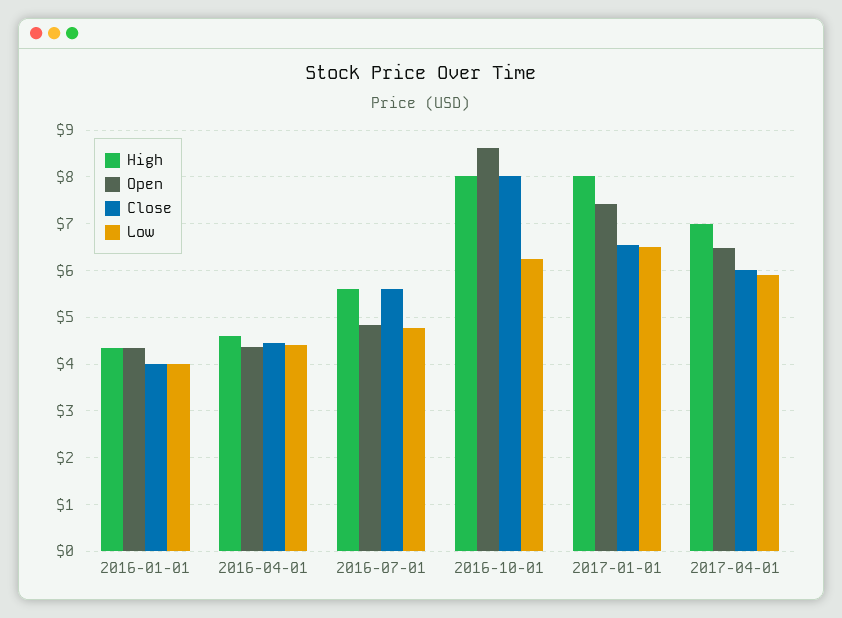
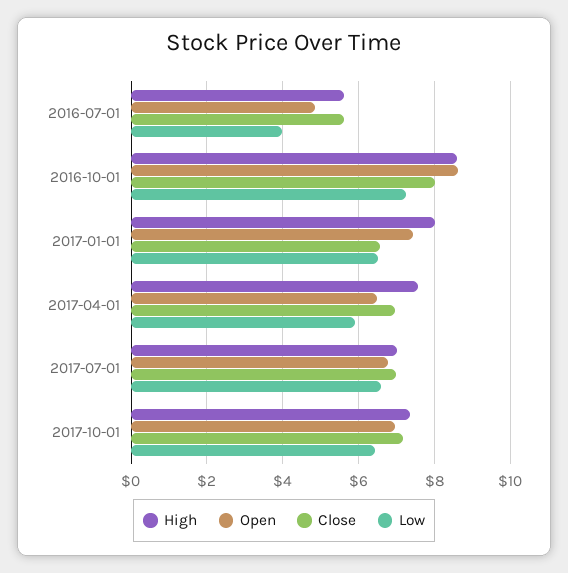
High, 2016-01-01: 4.4 -> none
Open, 2016-01-01: 4.4 -> none
Close, 2016-01-01: 4 -> none
Low, 2016-01-01: 4 -> none
High, 2016-04-01: 4.6 -> none
Open, 2016-04-01: 4.4 -> none
Close, 2016-04-01: 4.4 -> none
Low, 2016-04-01: 4.4 -> none
Low, 2016-07-01: 4.8 -> 4
High, 2016-10-01: 8 -> 8.6
Low, 2016-10-01: 6.2 -> 7.2
High, 2017-04-01: 7 -> 7.6
Close, 2017-04-01: 6 -> 7
High, 2017-07-01: none -> 7
Open, 2017-07-01: none -> 6.8
Close, 2017-07-01: none -> 7
Low, 2017-07-01: none -> 6.6
High, 2017-10-01: none -> 7.4
Open, 2017-10-01: none -> 7
Close, 2017-10-01: none -> 7.2
Low, 2017-10-01: none -> 6.4

